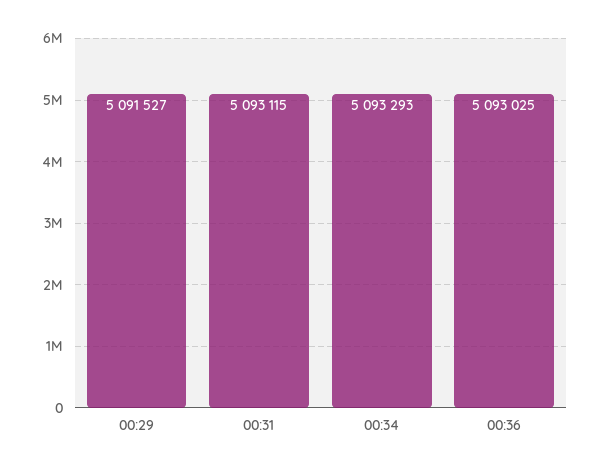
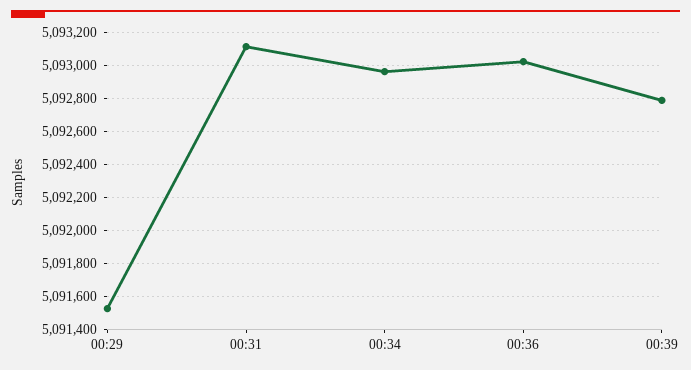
00:34: 5093293 -> 5092950
00:39: none -> 5092800

